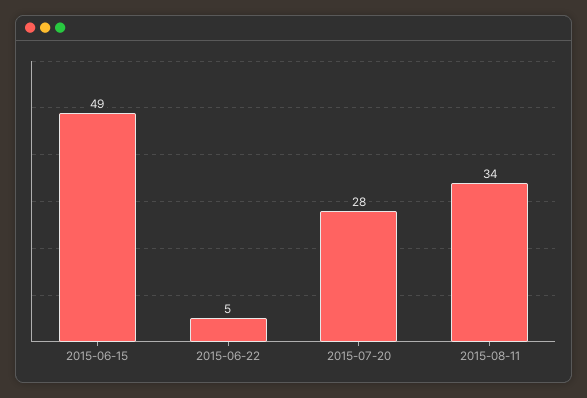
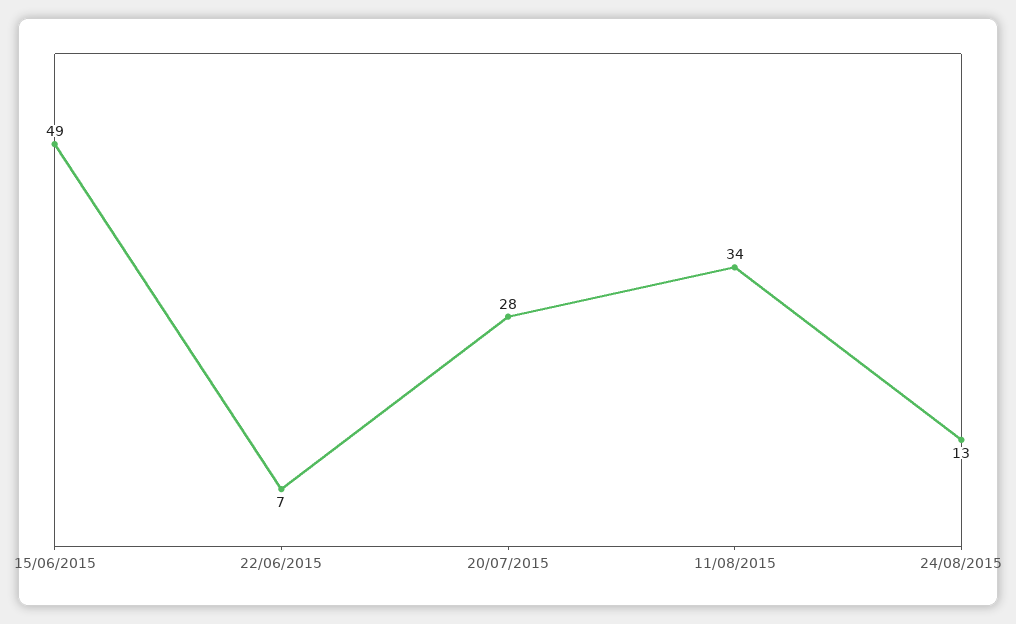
2015-06-22: 5 -> 7
24/08/2015: none -> 13

